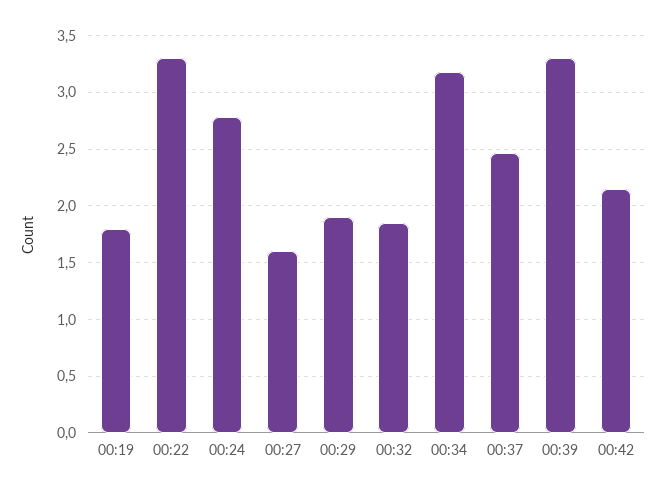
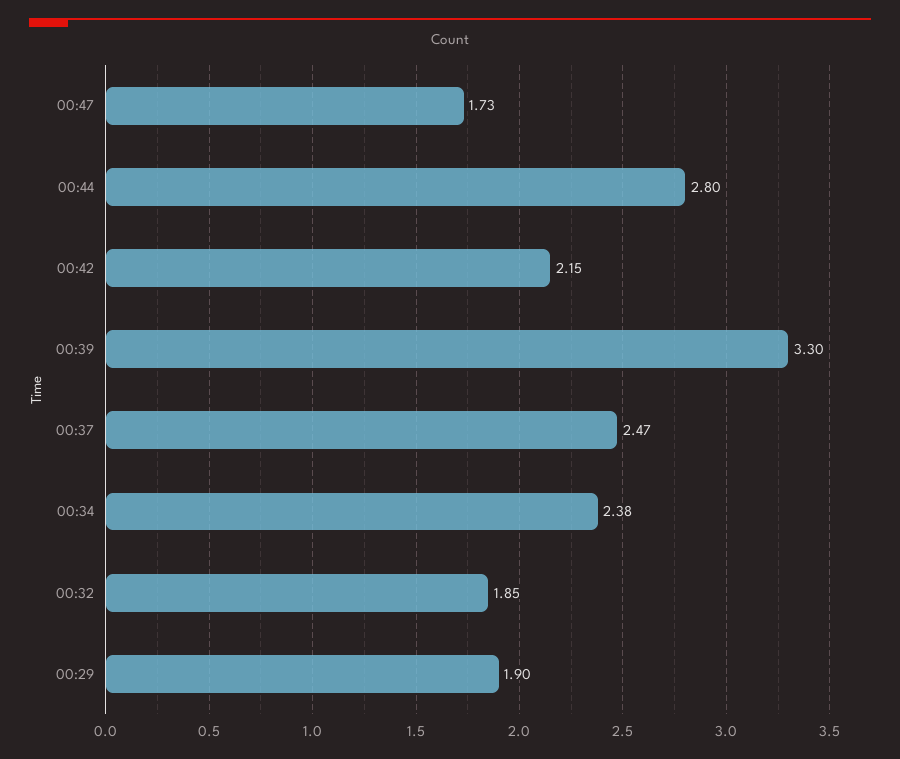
00:19: 1.8 -> none
00:22: 3.3 -> none
00:24: 2.8 -> none
00:27: 1.6 -> none
00:34: 3.2 -> 2.38
00:47: none -> 1.73
00:44: none -> 2.8

